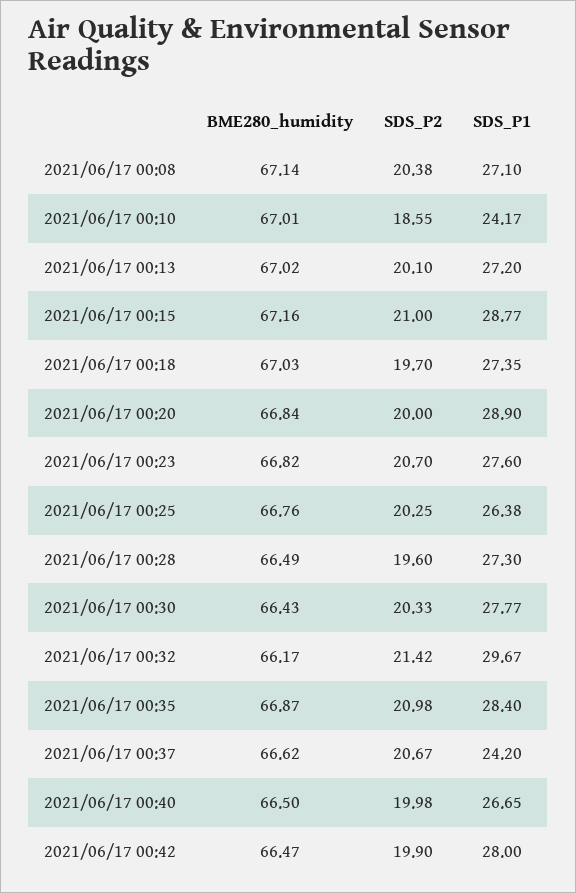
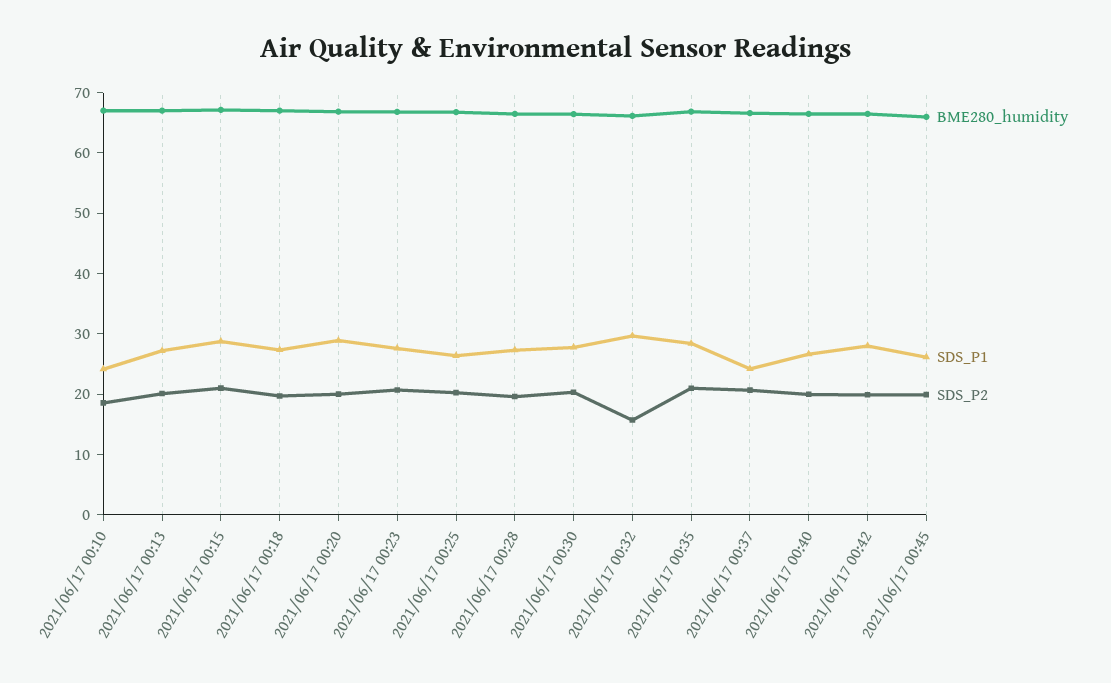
BME280_humidity, 2021/06/17 00:08: 67.14 -> none
SDS_P2, 2021/06/17 00:08: 20.38 -> none
SDS_P1, 2021/06/17 00:08: 27.1 -> none
SDS_P2, 2021/06/17 00:32: 21.42 -> 16
BME280_humidity, 2021/06/17 00:45: none -> 66
SDS_P1, 2021/06/17 00:45: none -> 26
SDS_P2, 2021/06/17 00:45: none -> 20

